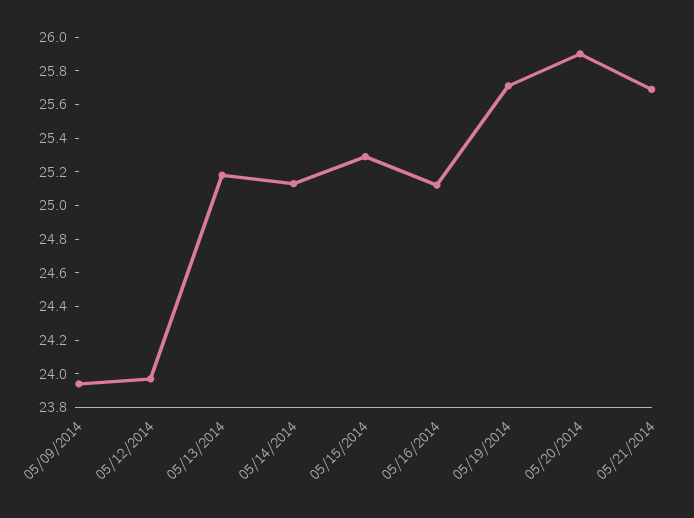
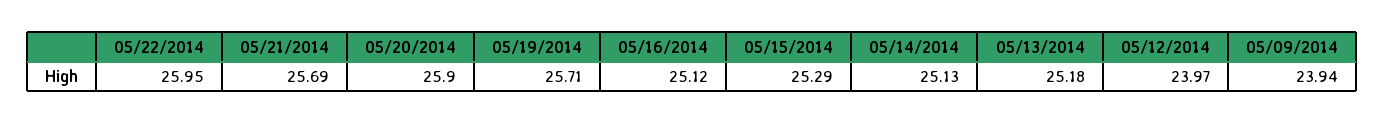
05/22/2014: none -> 25.95

